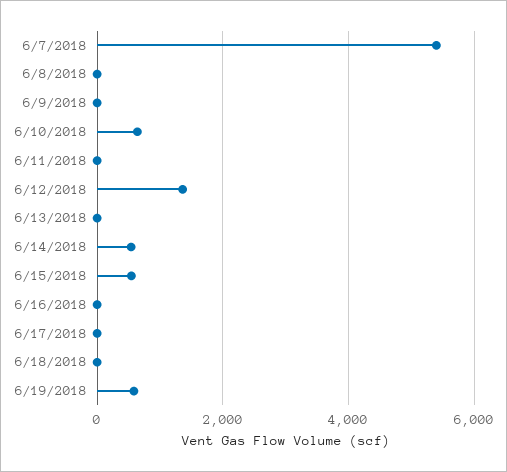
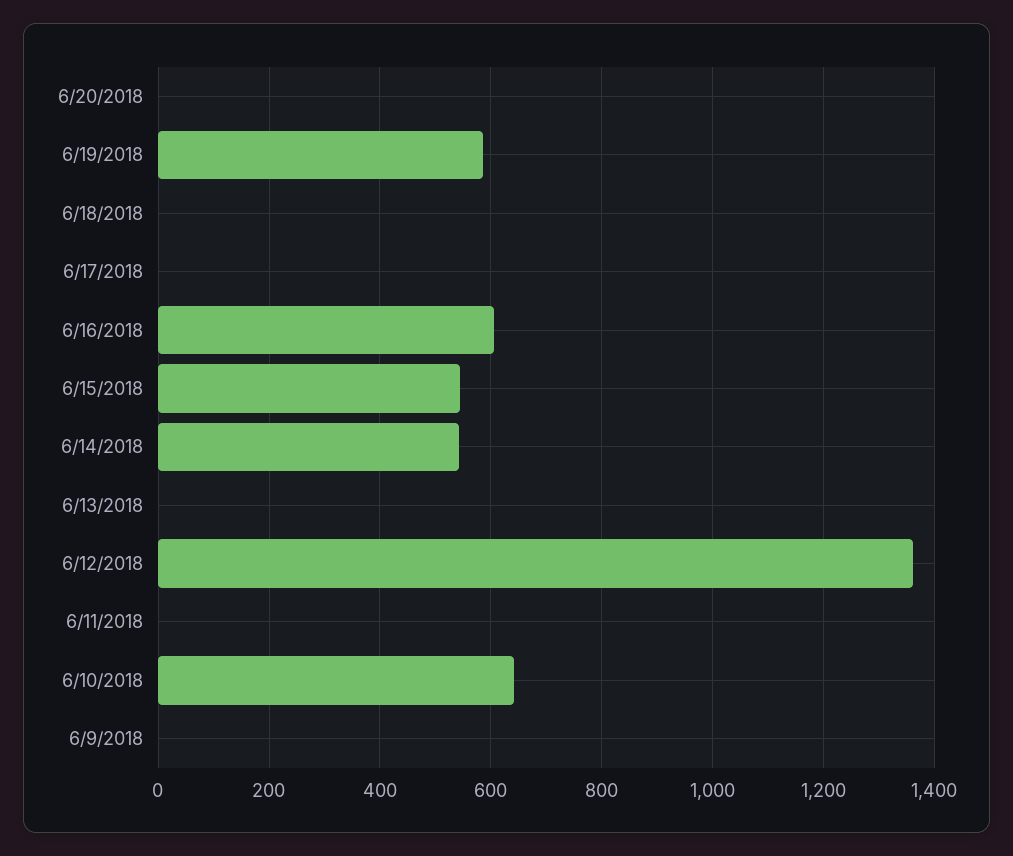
6/7/2018: 5400 -> none
6/8/2018: 0 -> none
6/16/2018: 0 -> 600
6/20/2018: none -> 0

